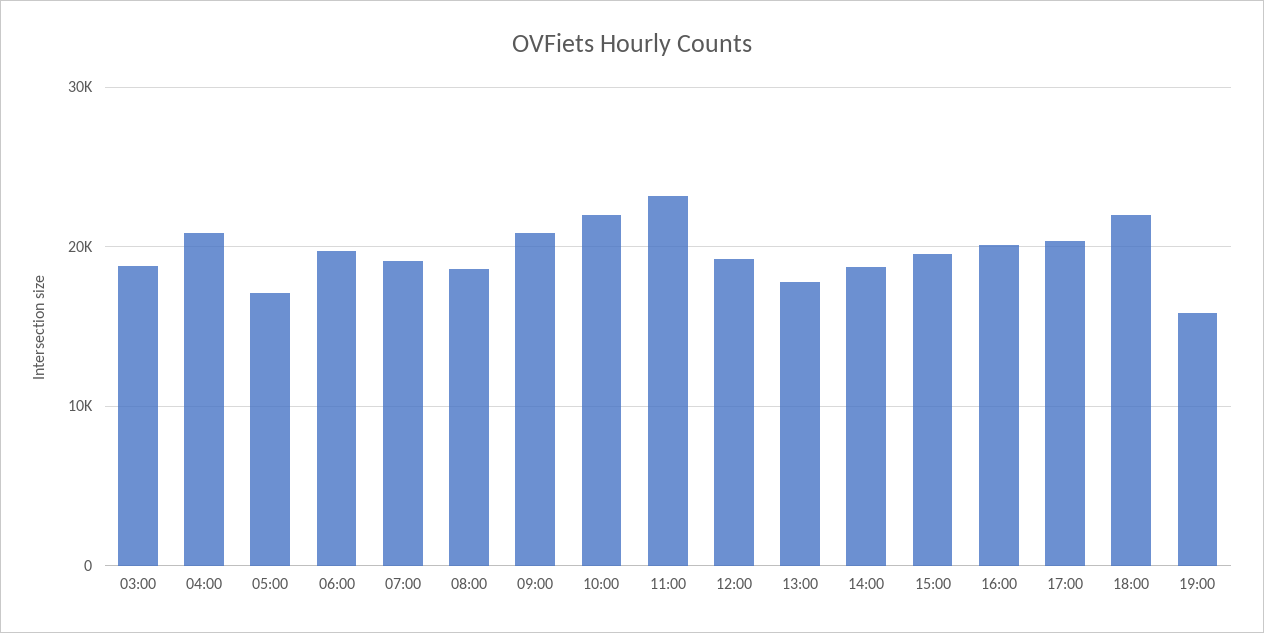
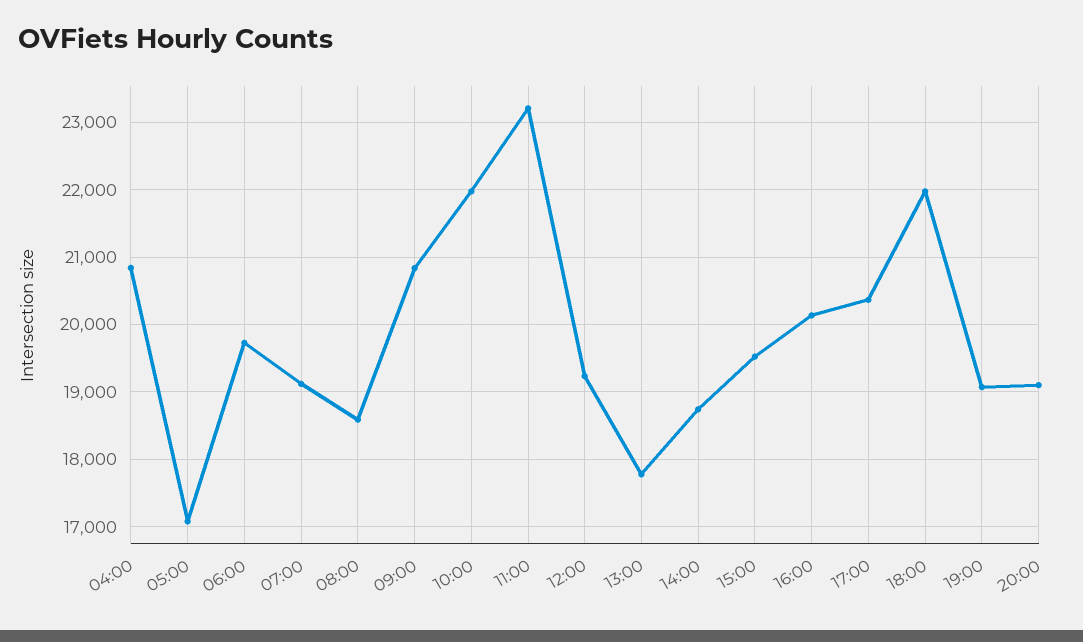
03:00: 19000 -> none
19:00: 16000 -> 19100
20:00: none -> 19100

